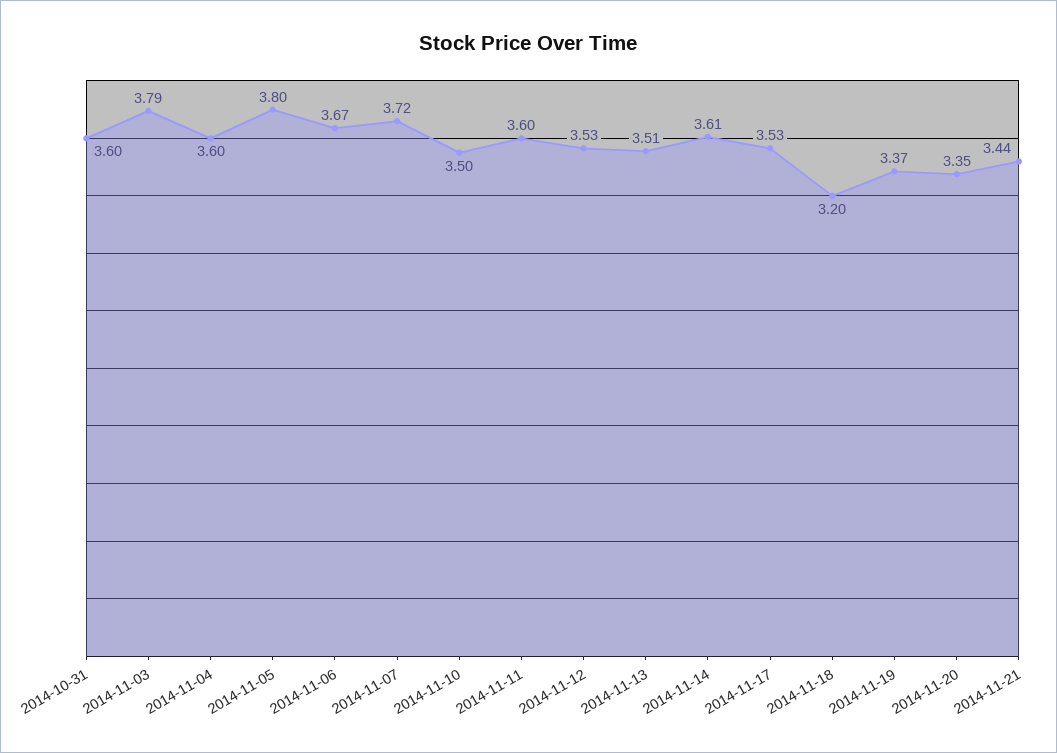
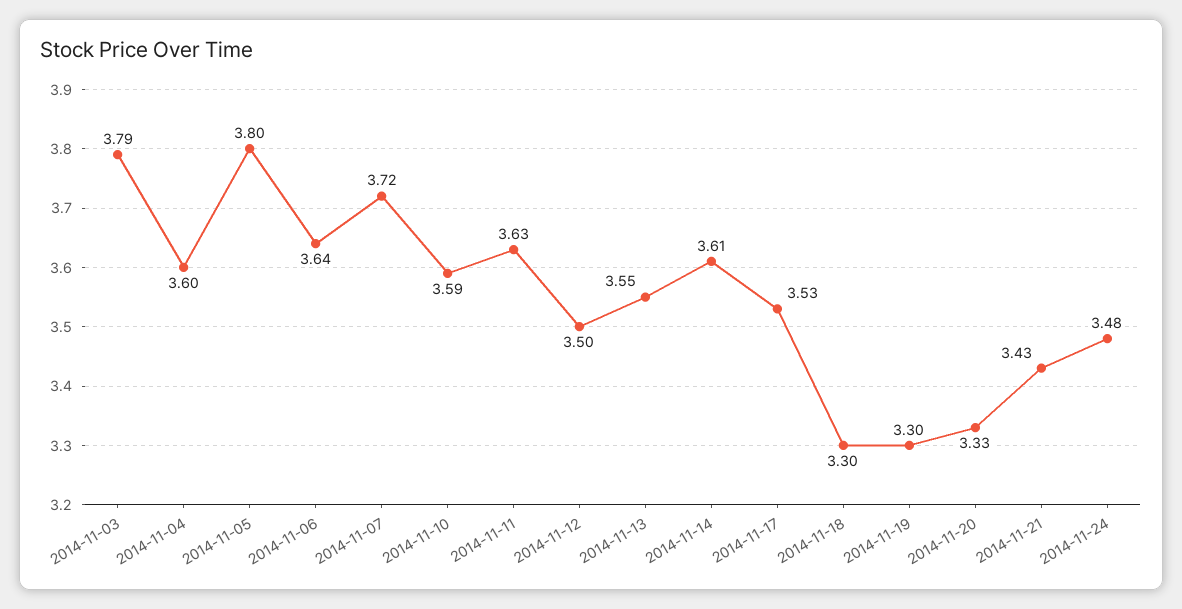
2014-10-31: 3.6 -> none
2014-11-06: 3.67 -> 3.64
2014-11-10: 3.5 -> 3.59
2014-11-11: 3.6 -> 3.63
2014-11-12: 3.53 -> 3.5
2014-11-13: 3.51 -> 3.55
2014-11-18: 3.2 -> 3.3
2014-11-19: 3.37 -> 3.3
2014-11-20: 3.35 -> 3.33
2014-11-21: 3.44 -> 3.43
2014-11-24: none -> 3.48

